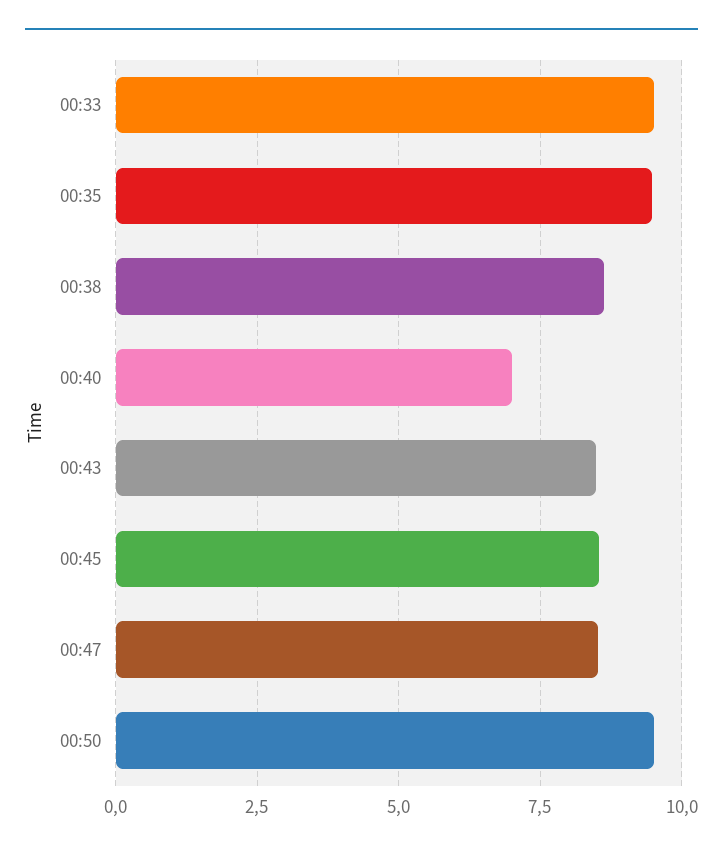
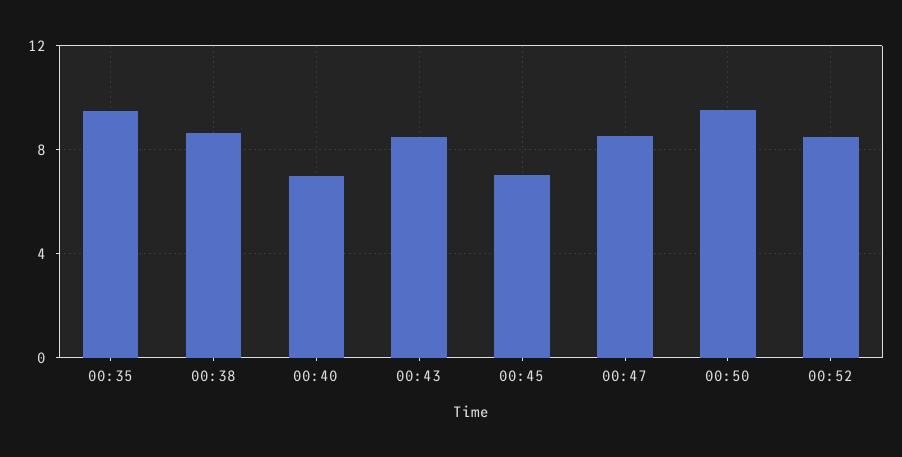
00:33: 9.5 -> none
00:45: 8.5 -> 7
00:52: none -> 8.5

